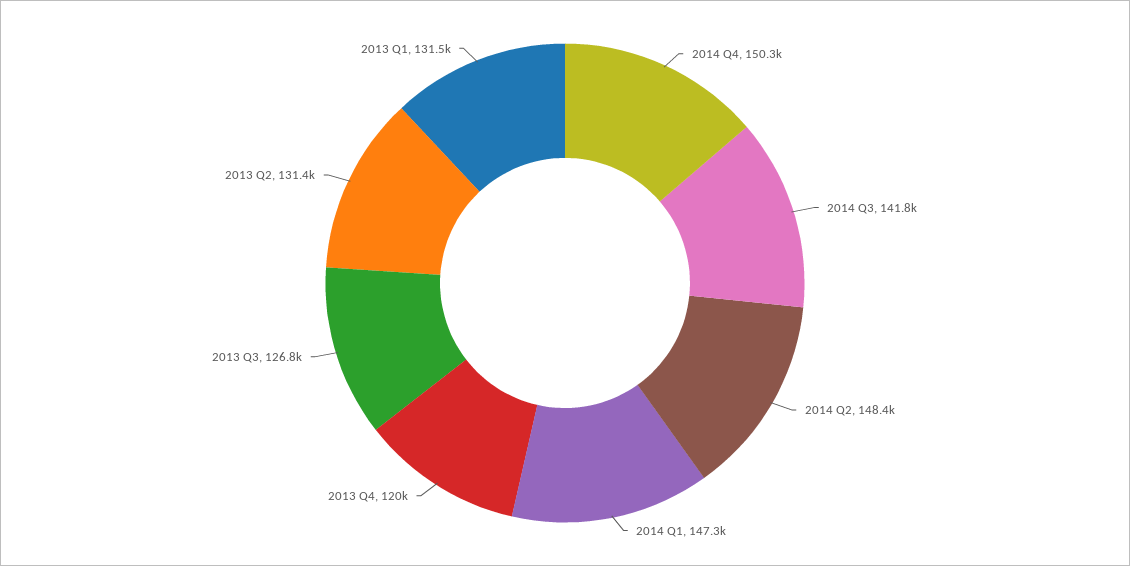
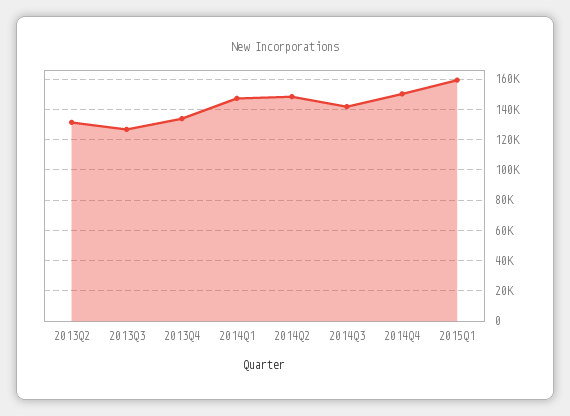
2013 Q4: 120000 -> 135000
2013 Q1: 131500 -> none
2015Q1: none -> 160000

